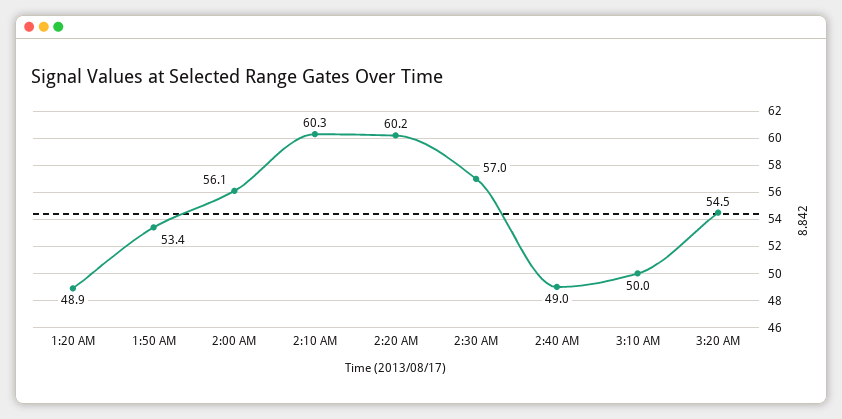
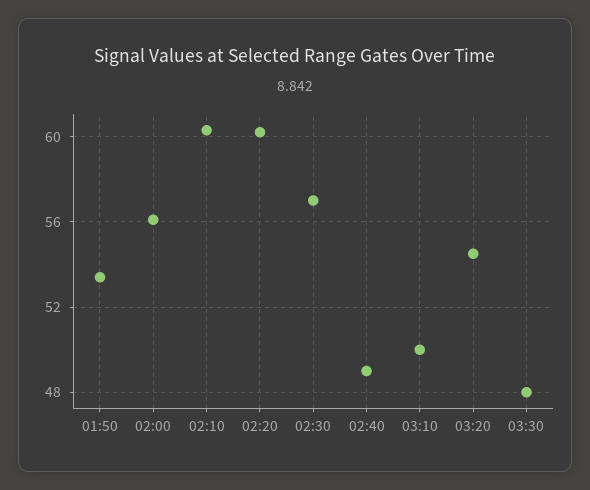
1:20 AM: 48.9 -> none
03:30: none -> 48

